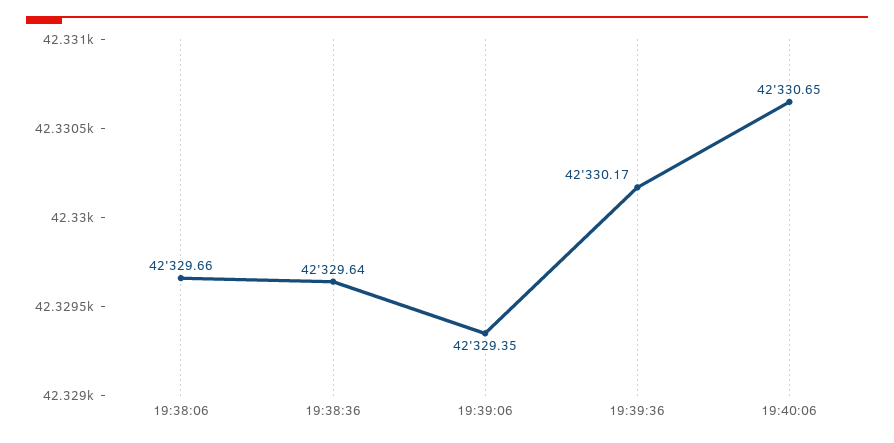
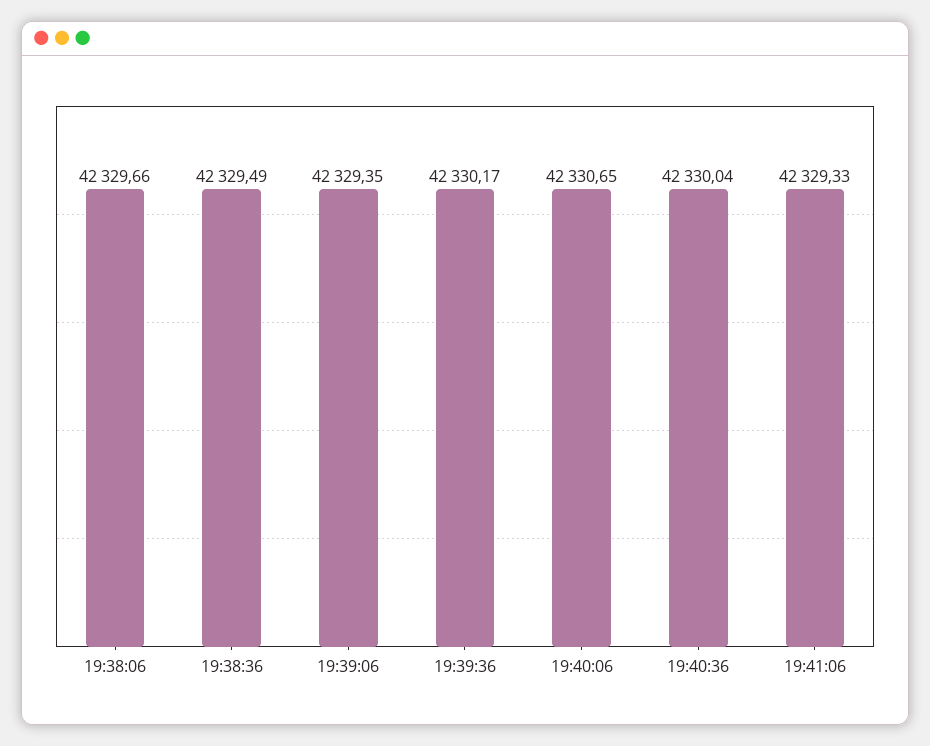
19:38:36: 42329.64 -> 42329.49
19:40:36: none -> 42330.04
19:41:06: none -> 42329.33

